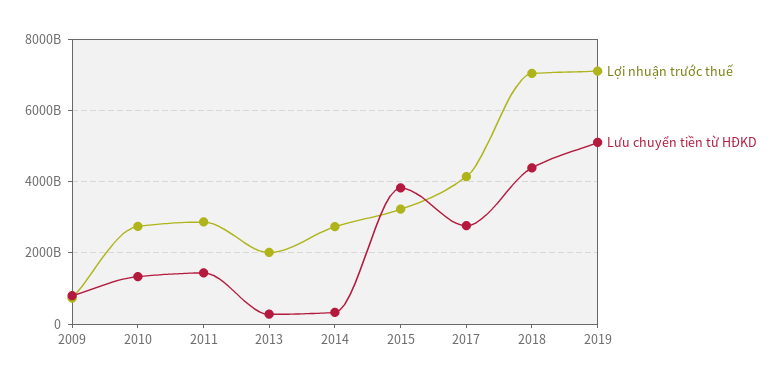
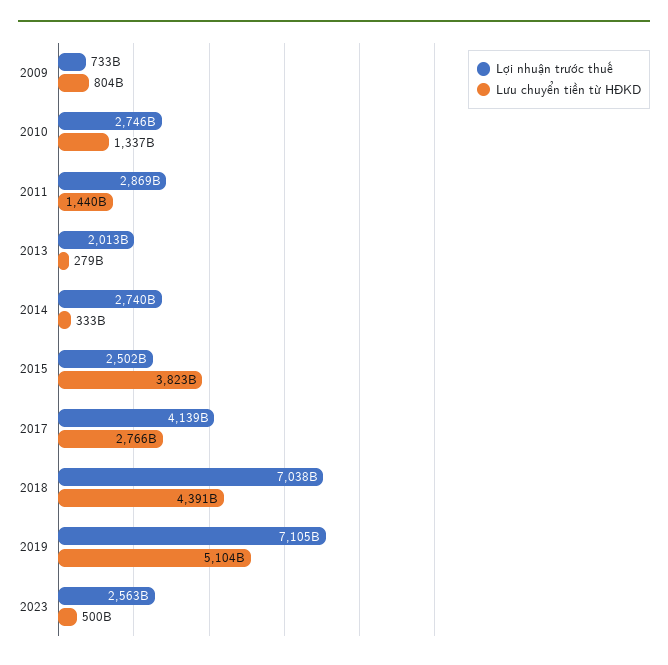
Lợi nhuận trước thuế, 2015: 3200000000000 -> 2502000000000
Lợi nhuận trước thuế, 2023: none -> 2563000000000
Lưu chuyển tiền từ HĐKD, 2023: none -> 500000000000

